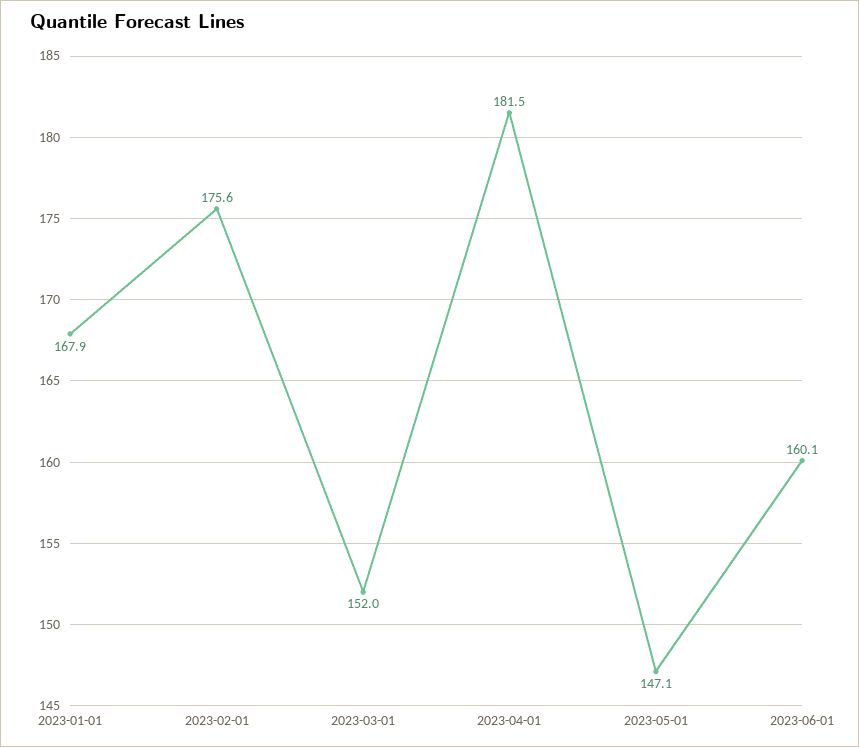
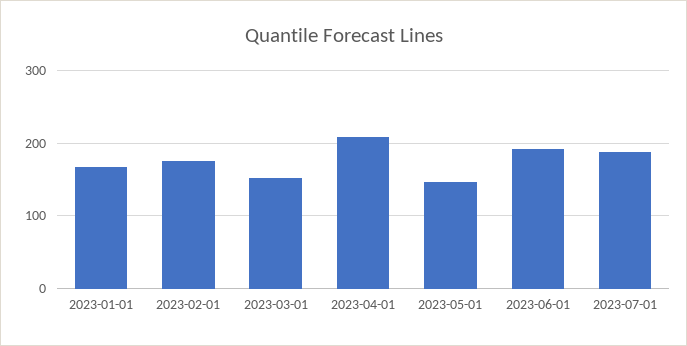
2023-04-01: 181.5 -> 210
2023-06-01: 160.1 -> 190
2023-07-01: none -> 190

